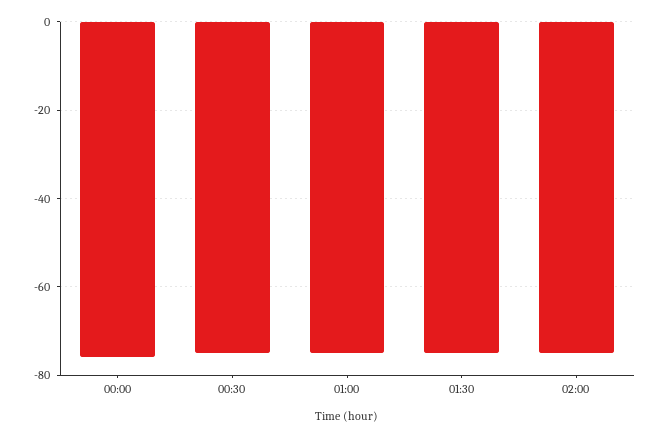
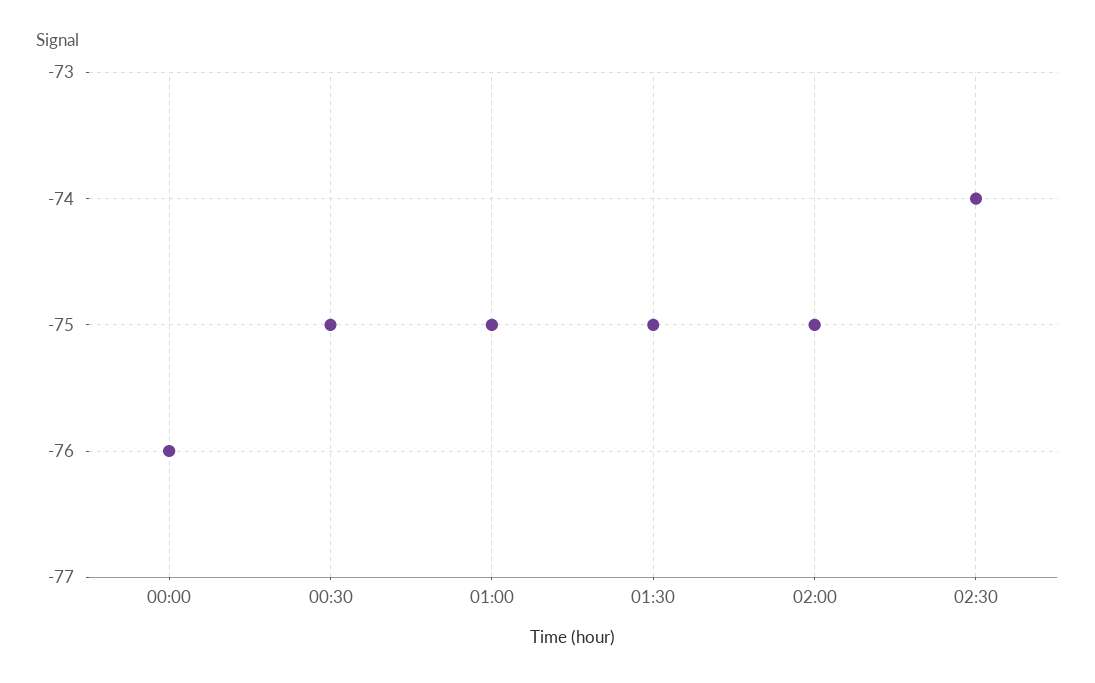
02:30: none -> -74

